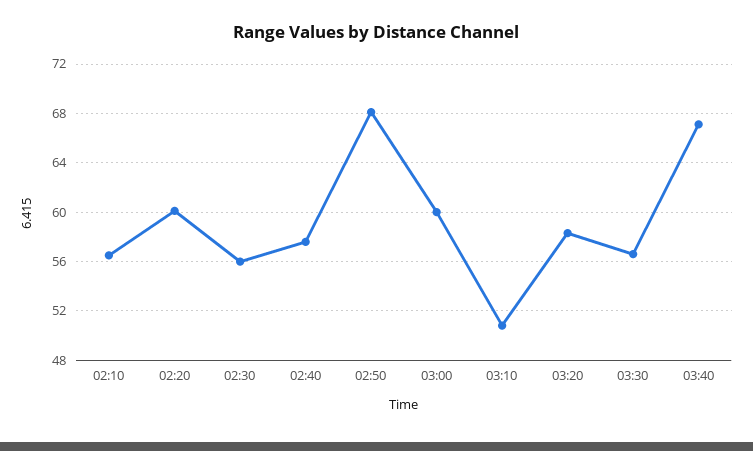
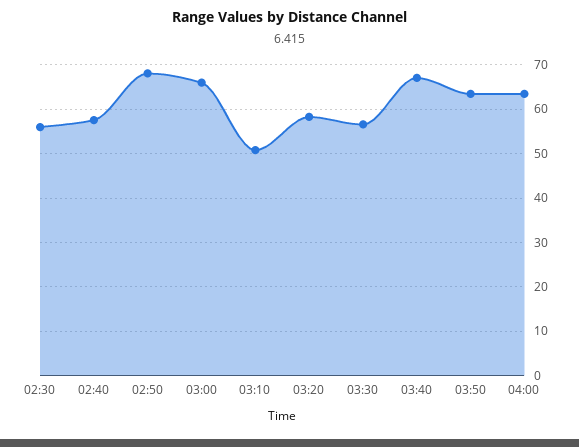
02:10: 56.5 -> none
02:20: 60 -> none
03:00: 60 -> 66
03:50: none -> 64
04:00: none -> 64

